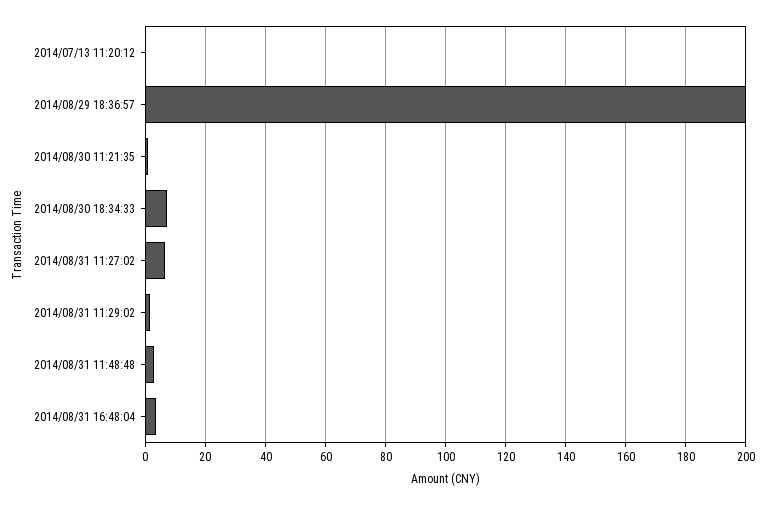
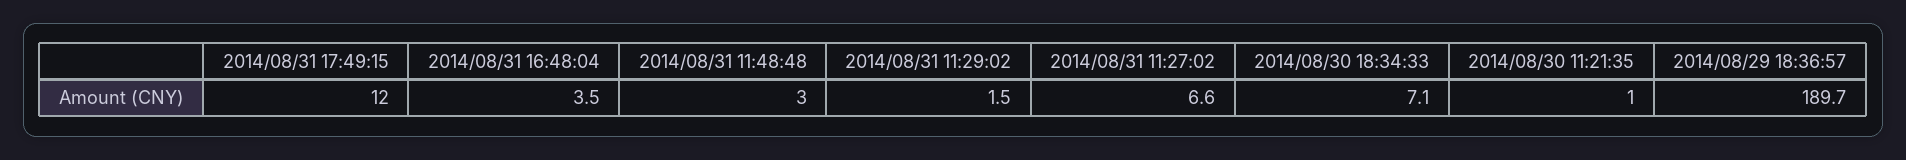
2014/07/13 11:20:12: 0 -> none
2014/08/29 18:36:57: 200 -> 189.7
2014/08/31 17:49:15: none -> 12

